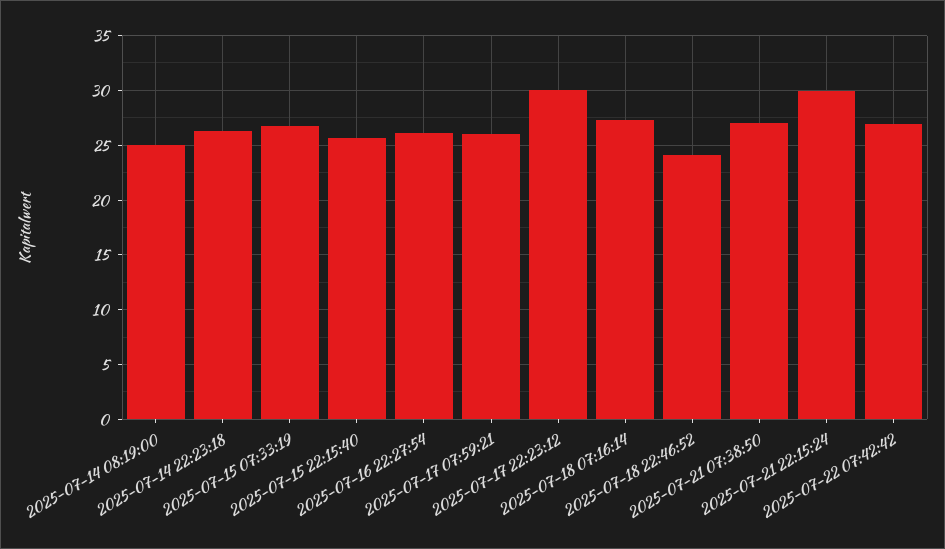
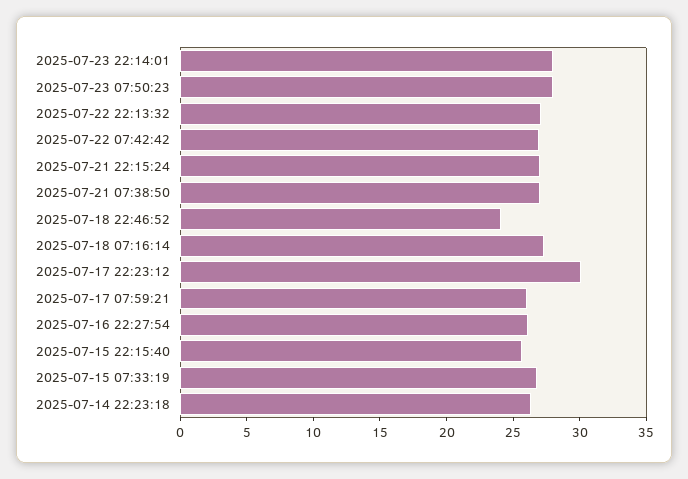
2025-07-14 08:19:00: 25 -> none
2025-07-21 22:15:24: 30 -> 27
2025-07-23 22:14:01: none -> 28
2025-07-23 07:50:23: none -> 28
2025-07-22 22:13:32: none -> 27

